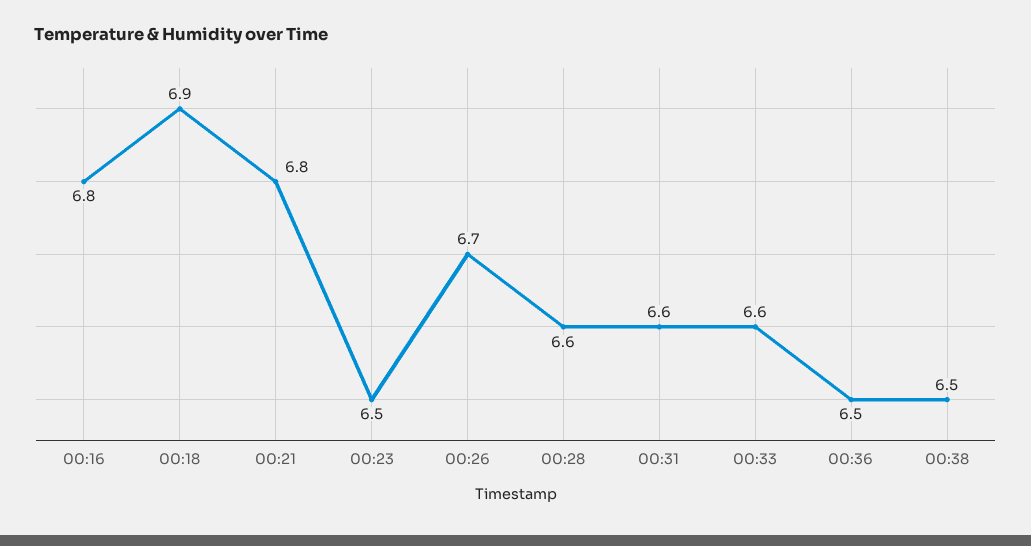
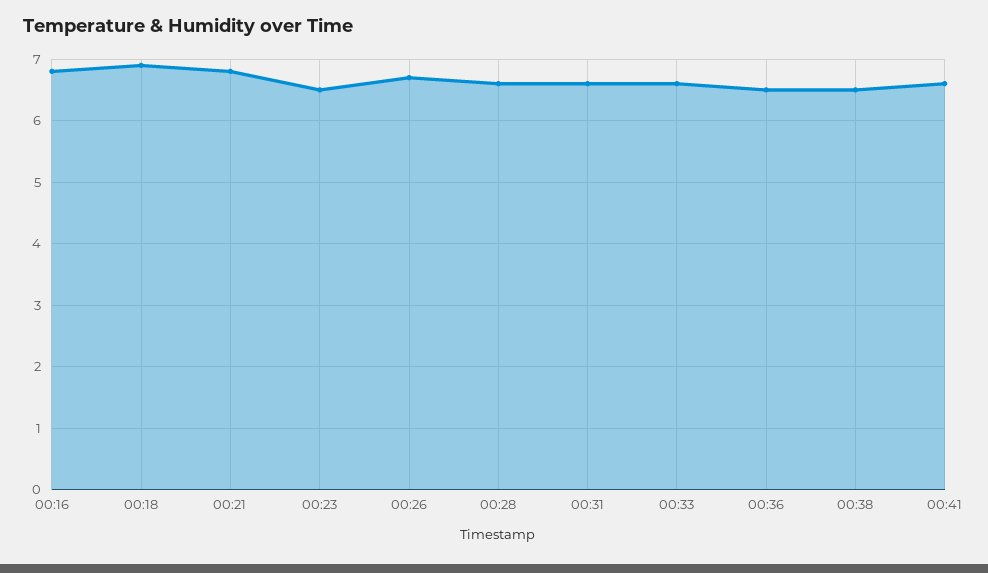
00:41: none -> 6.6

